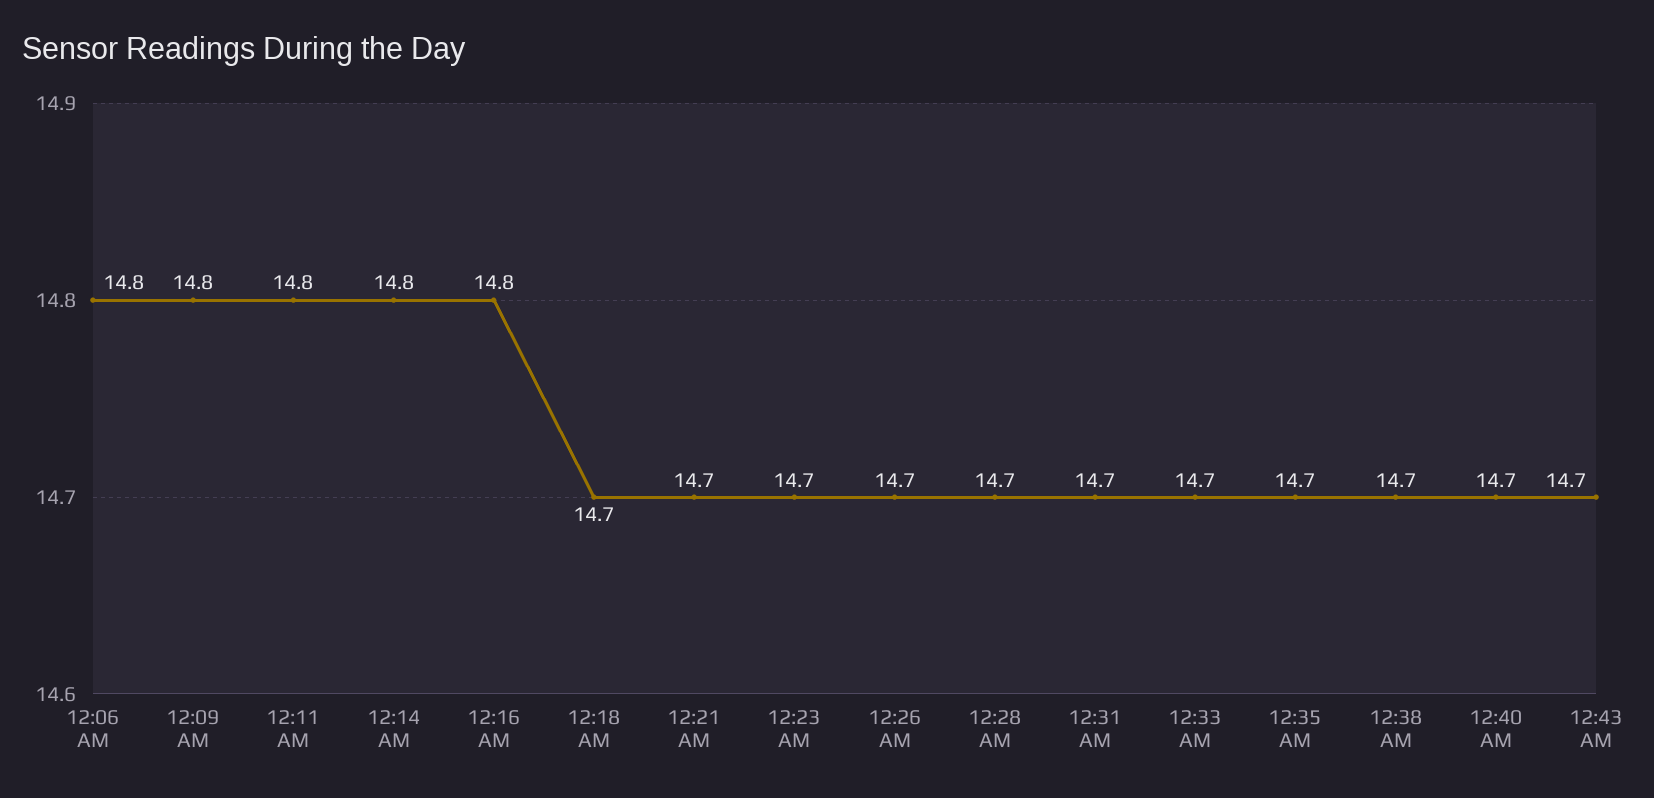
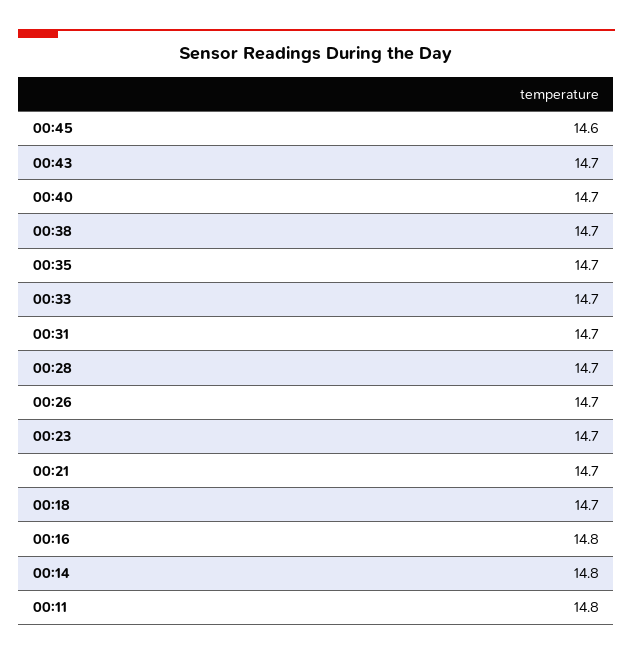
12:06 AM: 14.8 -> none
12:09 AM: 14.8 -> none
00:45: none -> 14.6

